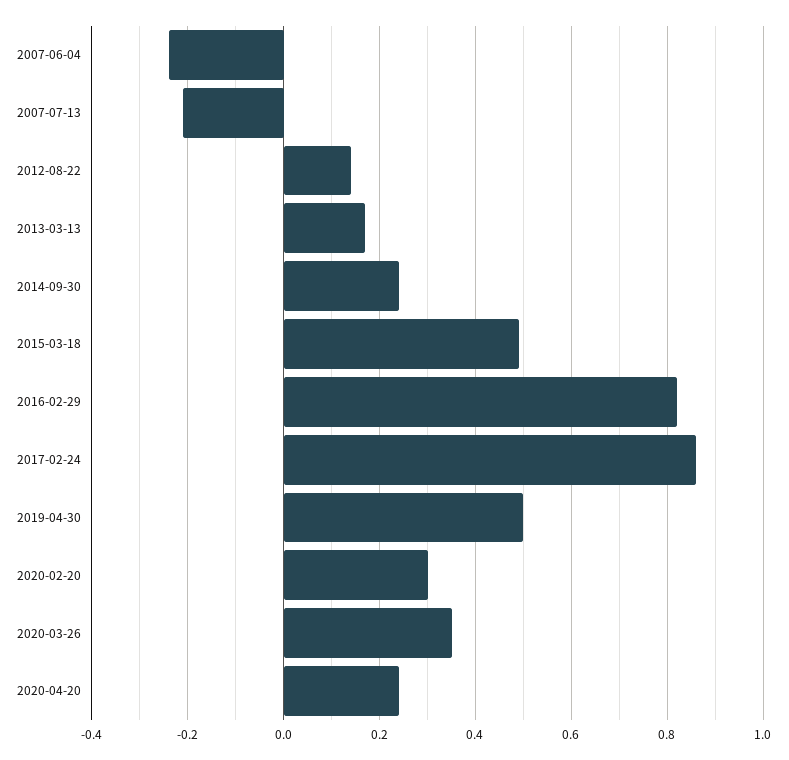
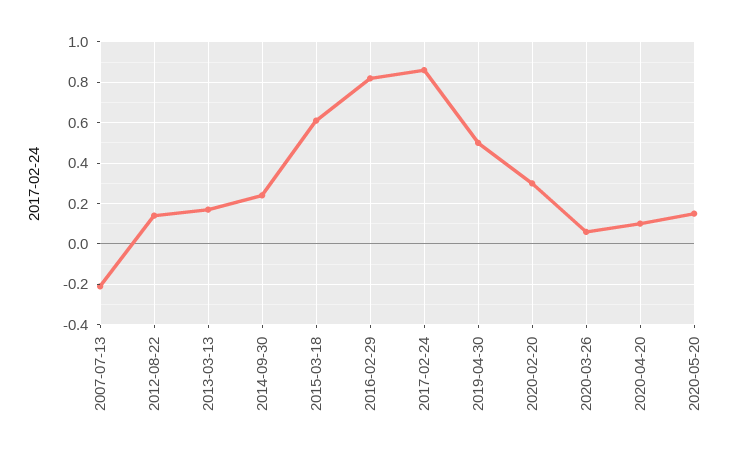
2007-06-04: -0.25 -> none
2015-03-18: 0.5 -> 0.6
2020-03-26: 0.35 -> 0.05
2020-04-20: 0.25 -> 0.1
2020-05-20: none -> 0.15

